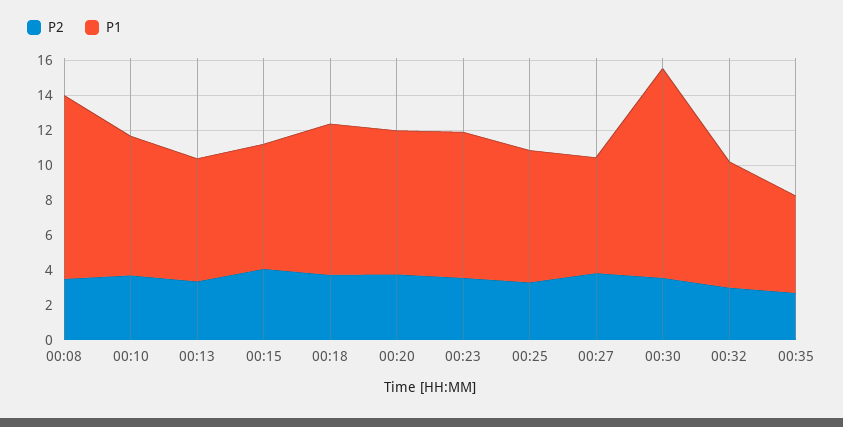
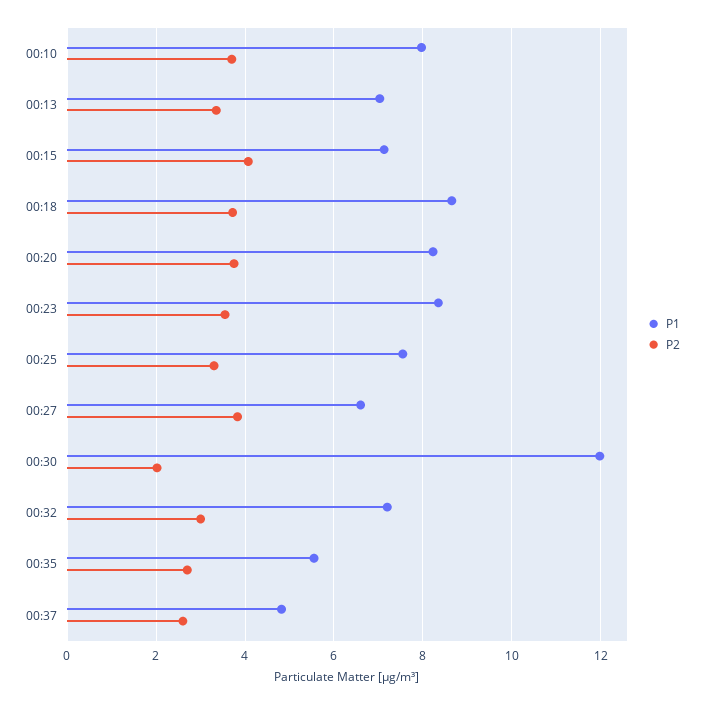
P2, 00:08: 3.5 -> none
P1, 00:08: 10.5 -> none
P2, 00:30: 3.5 -> 2
P1, 00:37: none -> 4.8
P2, 00:37: none -> 2.6

